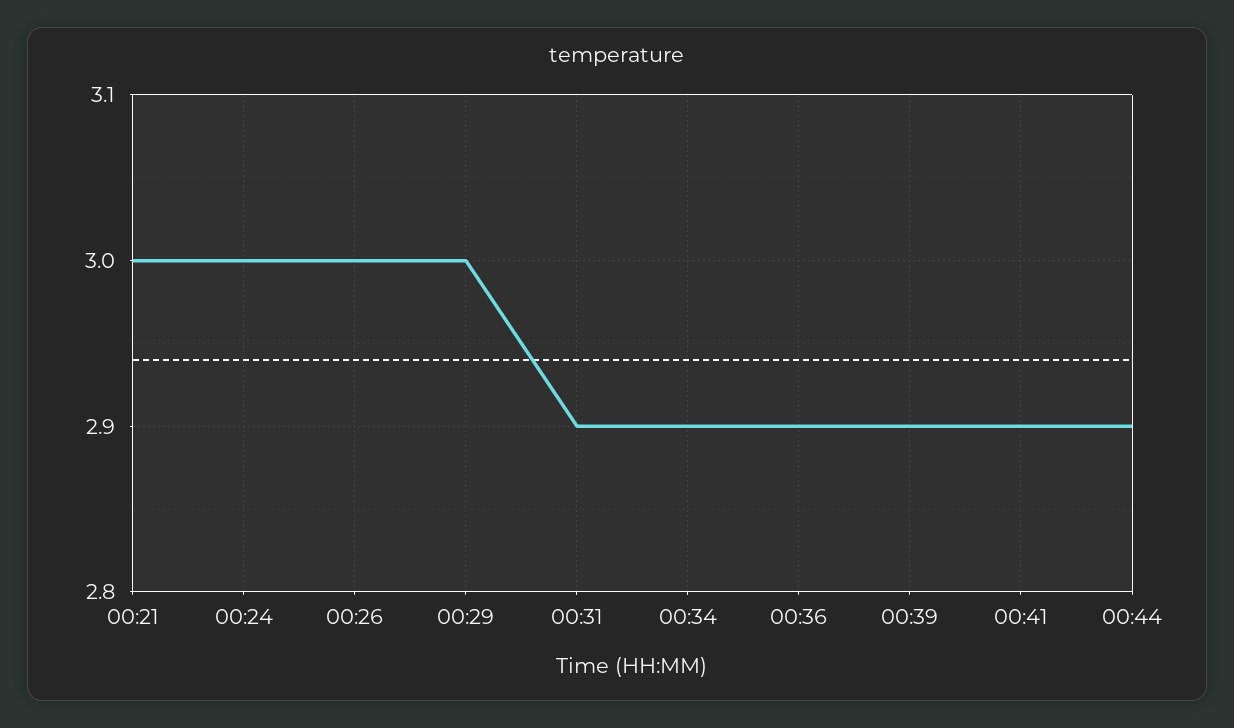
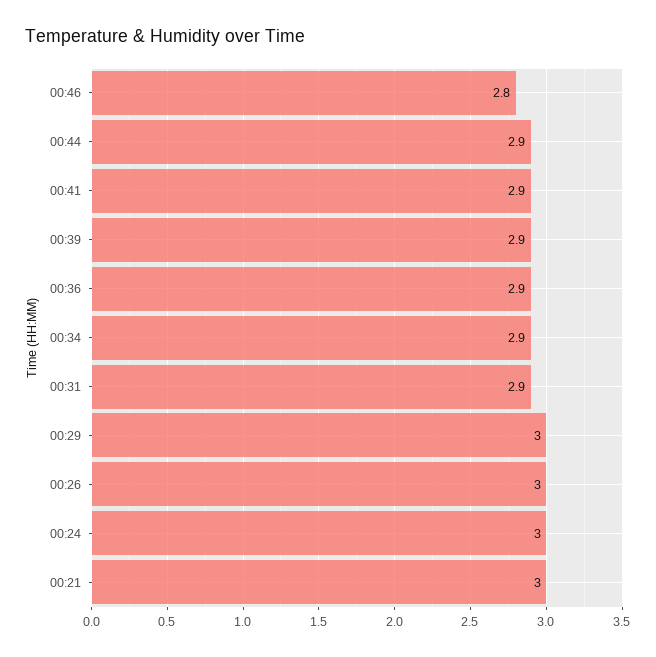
00:46: none -> 2.8

